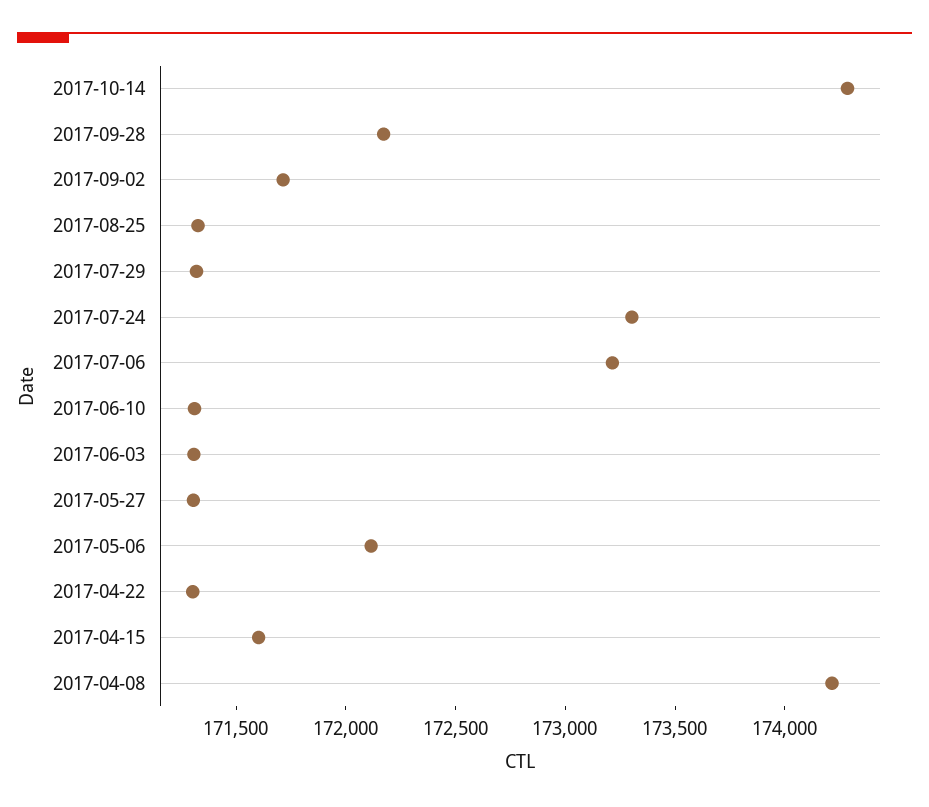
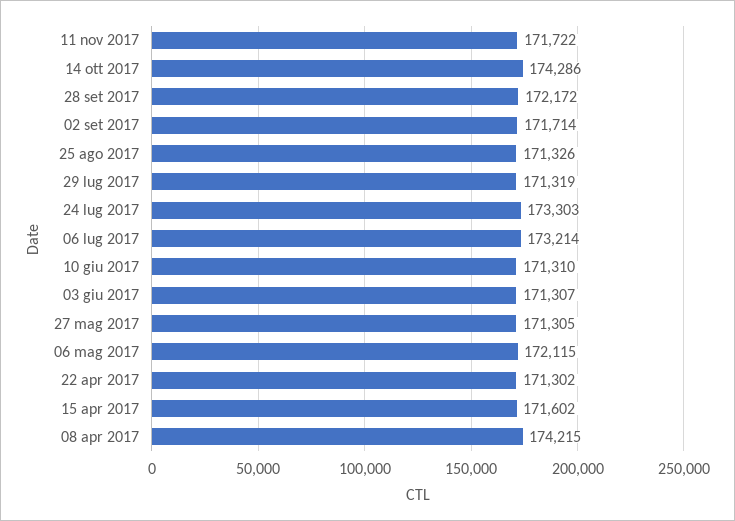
11 nov 2017: none -> 171722

